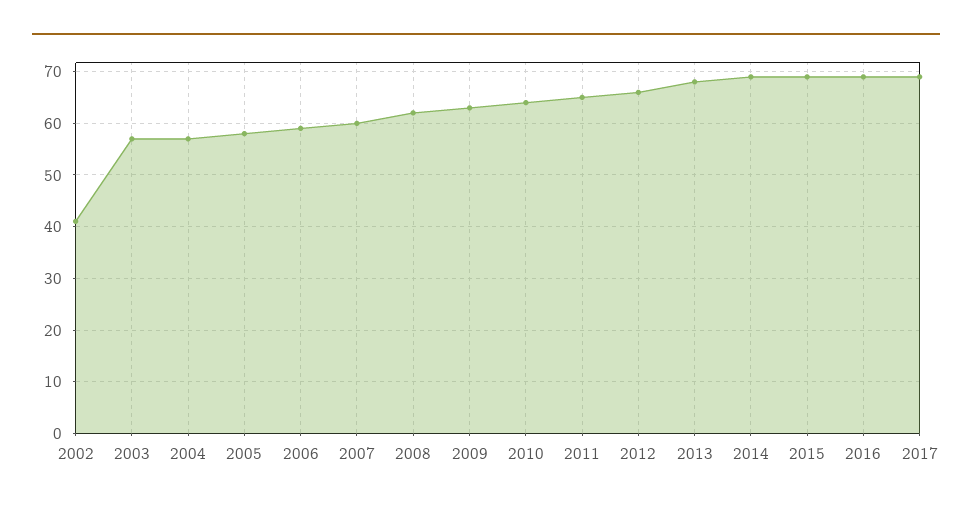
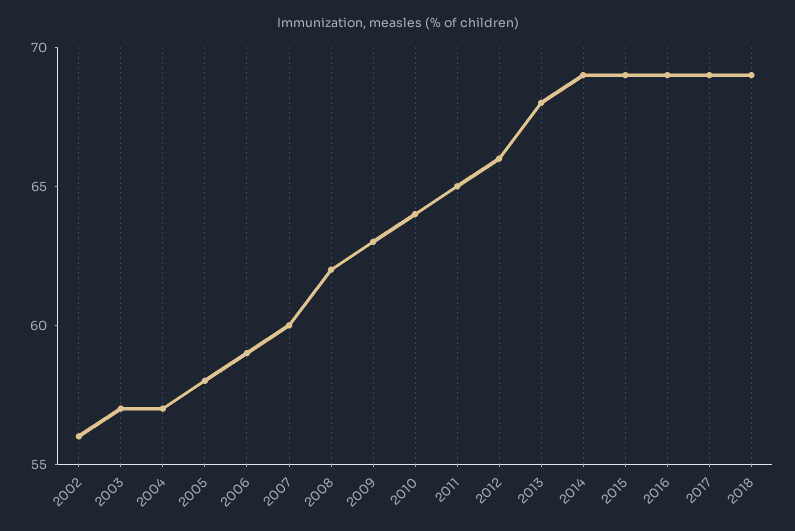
2002: 40 -> 56
2018: none -> 69

